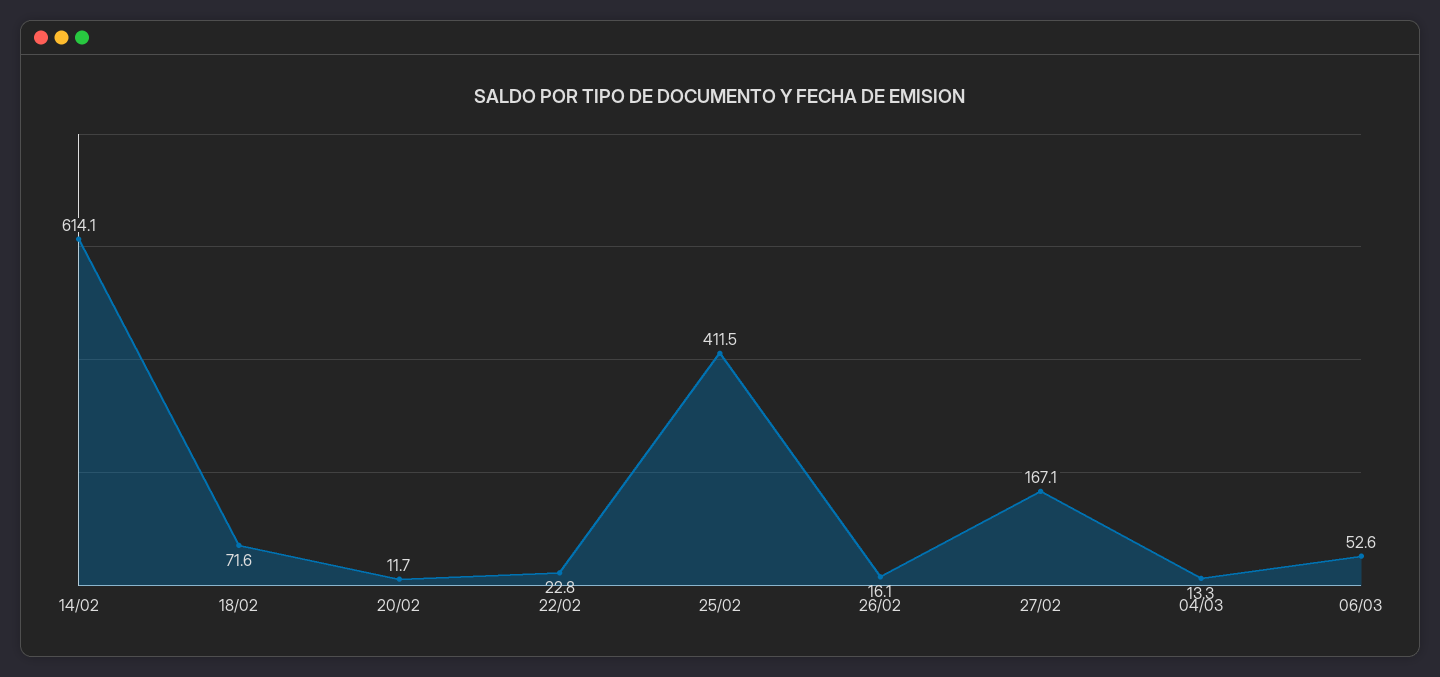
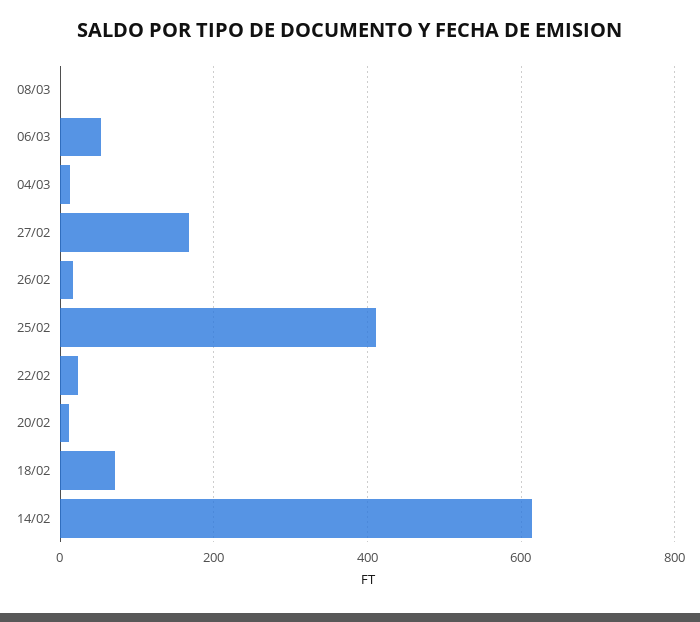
08/03: none -> 0

